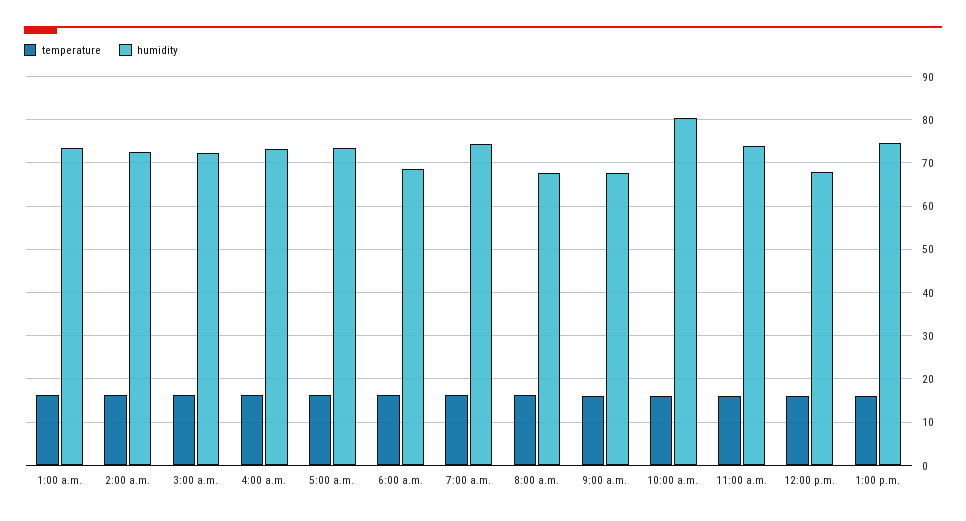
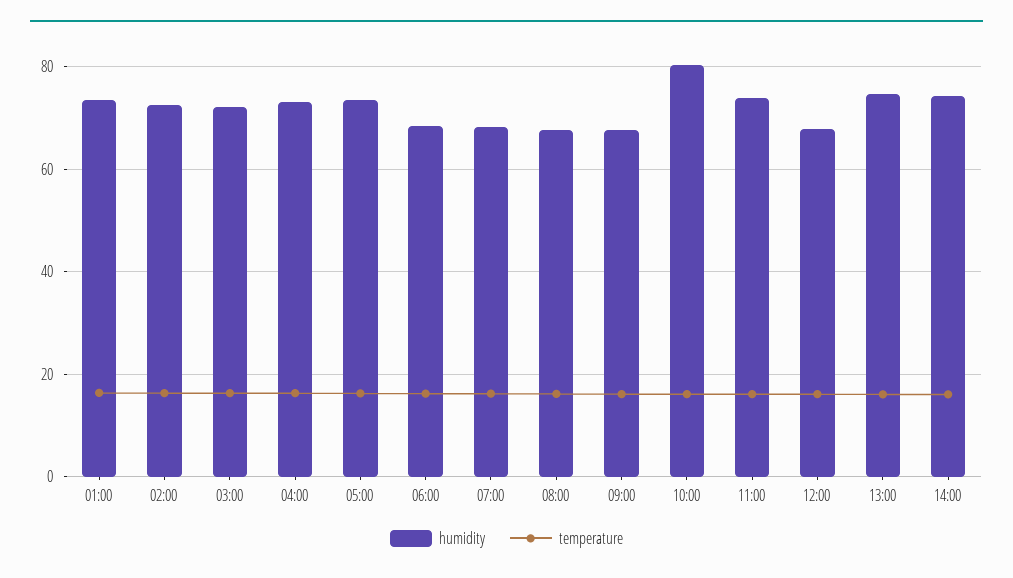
humidity, 7:00 a.m.: 74 -> 68
humidity, 14:00: none -> 74
temperature, 14:00: none -> 16

